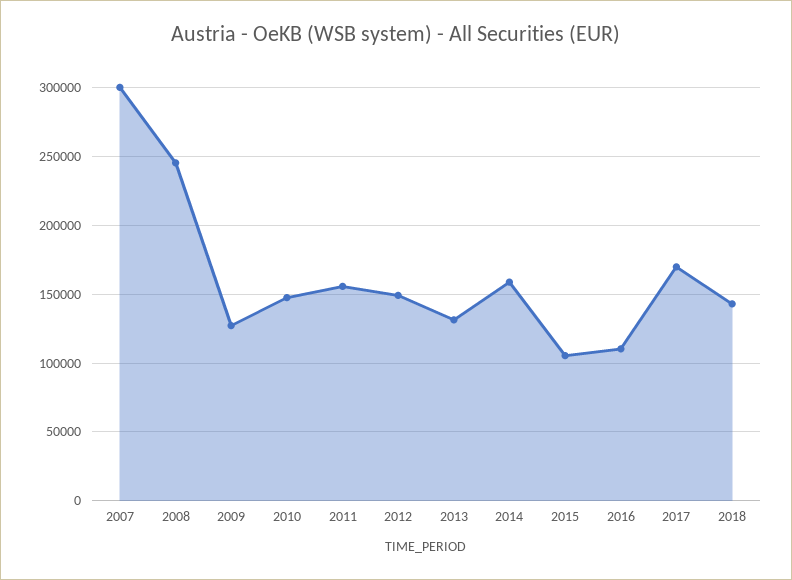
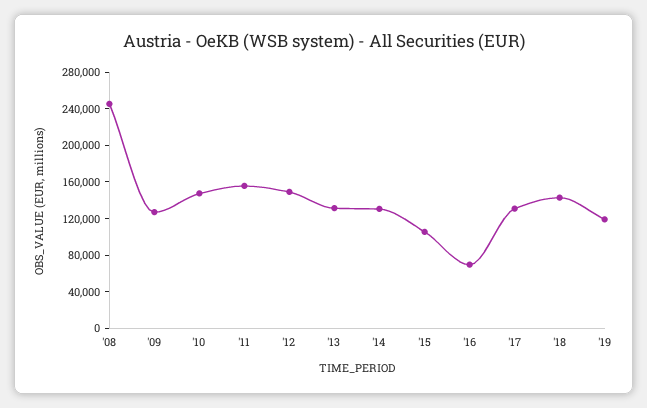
2007: 300000 -> none
2014: 160000 -> 130000
2016: 110000 -> 70000
2017: 170000 -> 130000
'19: none -> 120000

